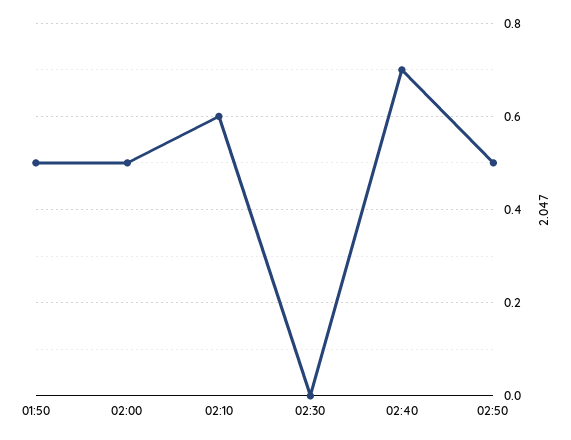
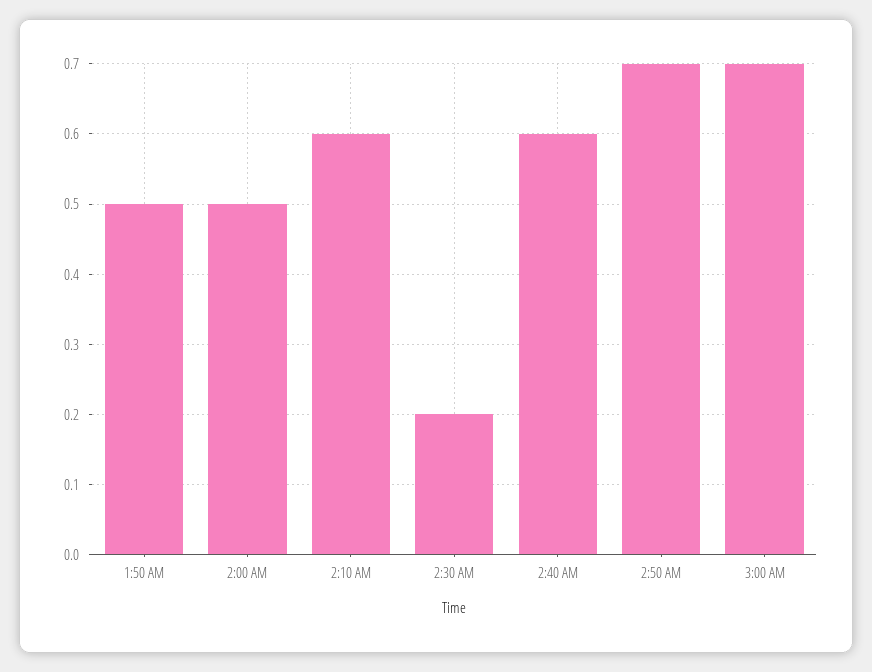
02:30: 0 -> 0.2
02:40: 0.7 -> 0.6
02:50: 0.5 -> 0.7
3:00 AM: none -> 0.7

